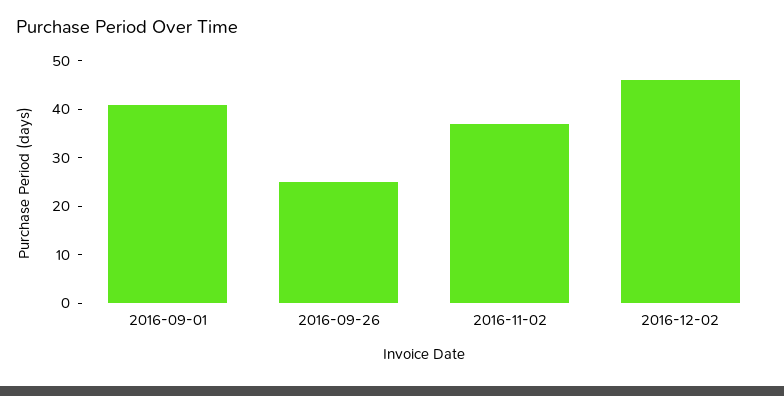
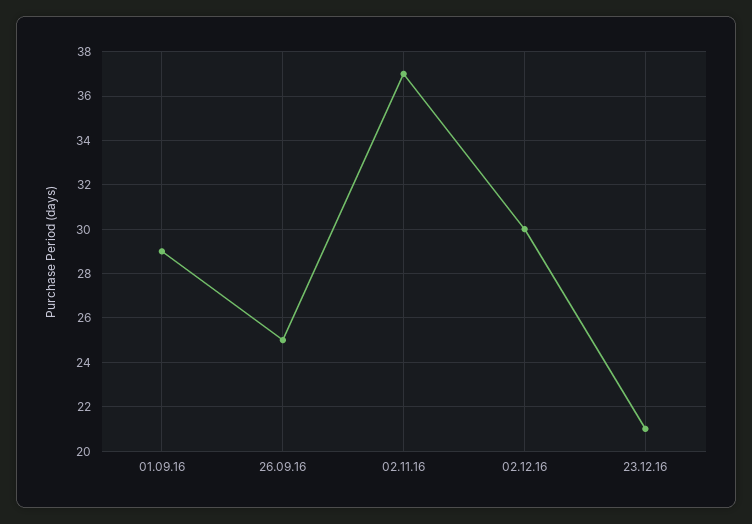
2016-09-01: 40 -> 29
2016-12-02: 45 -> 30
23.12.16: none -> 21

